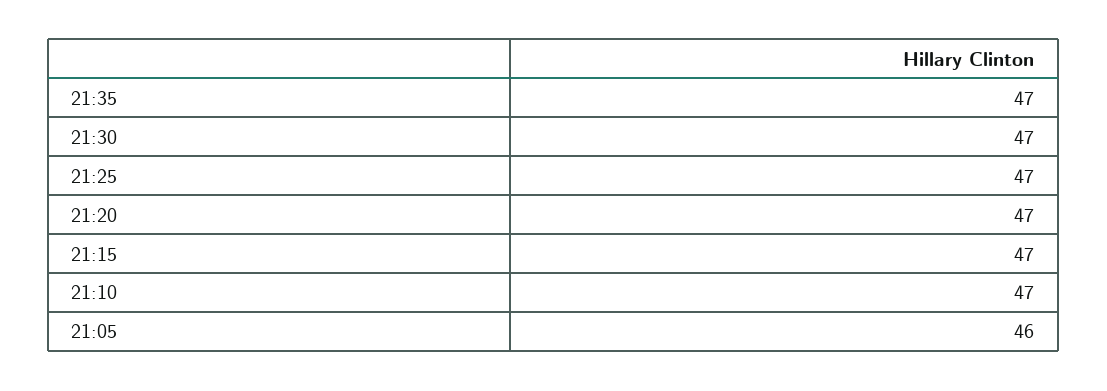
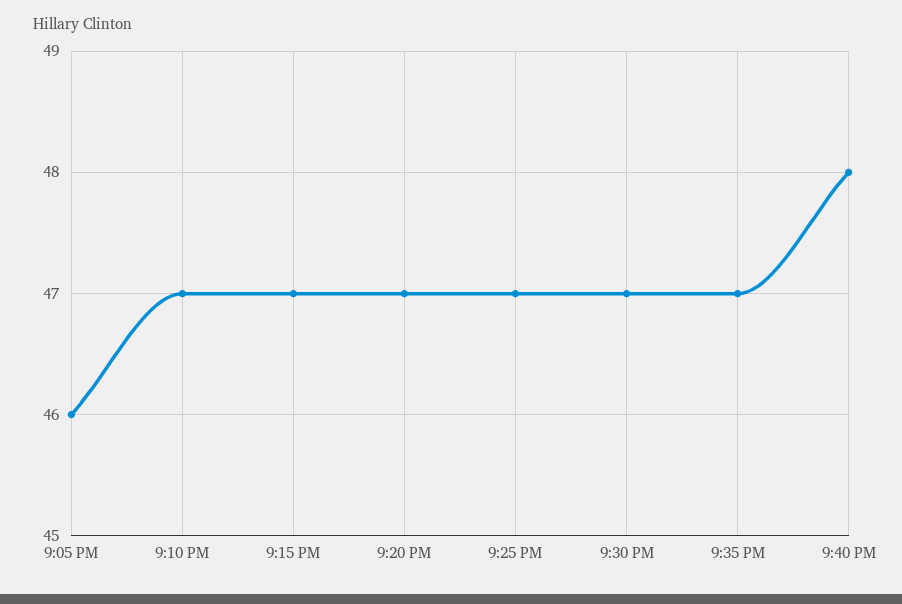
9:40 PM: none -> 48

